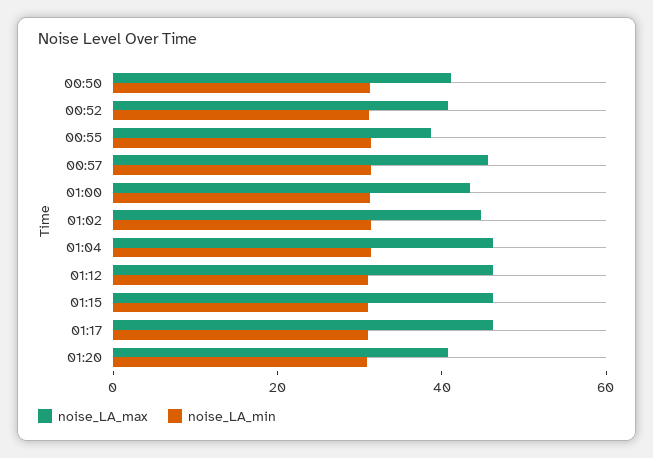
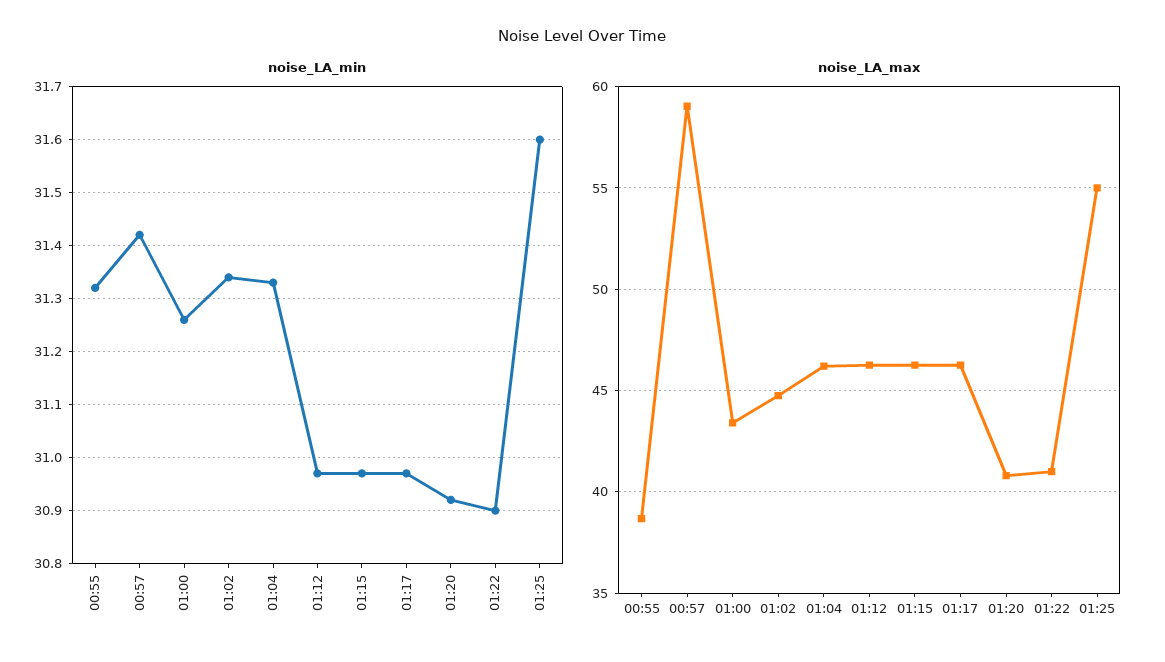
noise_LA_max, 00:50: 40 -> none
noise_LA_min, 00:50: 30 -> none
noise_LA_max, 00:52: 40 -> none
noise_LA_min, 00:52: 30 -> none
noise_LA_max, 00:57: 45 -> 59
noise_LA_min, 01:22: none -> 30.9
noise_LA_min, 01:25: none -> 31.6
noise_LA_max, 01:22: none -> 41
noise_LA_max, 01:25: none -> 55

